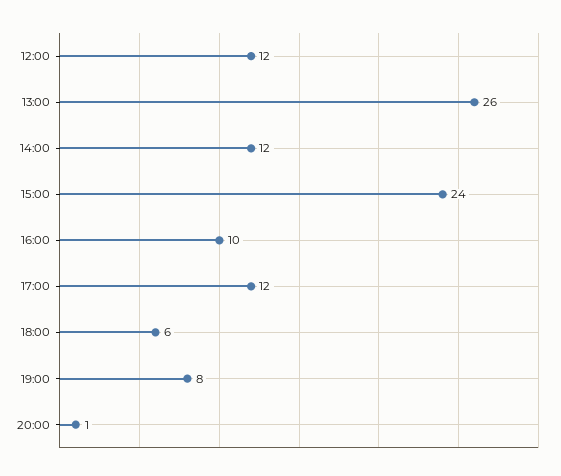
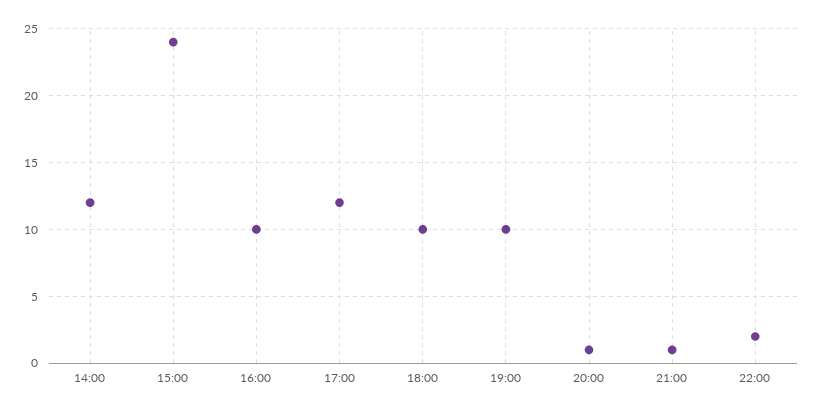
12:00: 12 -> none
13:00: 26 -> none
18:00: 6 -> 10
19:00: 8 -> 10
21:00: none -> 1
22:00: none -> 2

